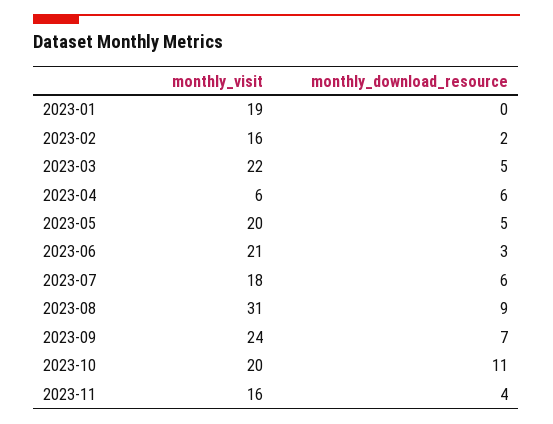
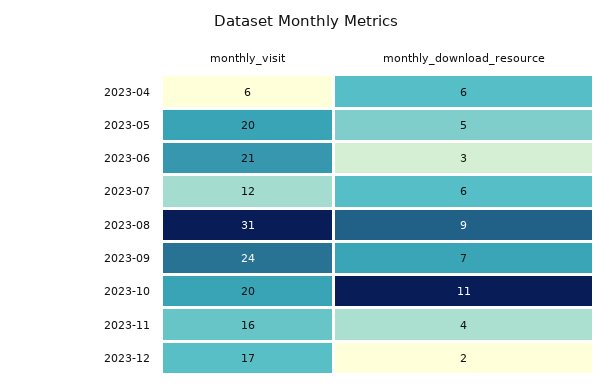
monthly_visit, 2023-01: 19 -> none
monthly_download_resource, 2023-01: 0 -> none
monthly_visit, 2023-02: 16 -> none
monthly_download_resource, 2023-02: 2 -> none
monthly_visit, 2023-03: 22 -> none
monthly_download_resource, 2023-03: 5 -> none
monthly_visit, 2023-07: 18 -> 12
monthly_visit, 2023-12: none -> 17
monthly_download_resource, 2023-12: none -> 2

